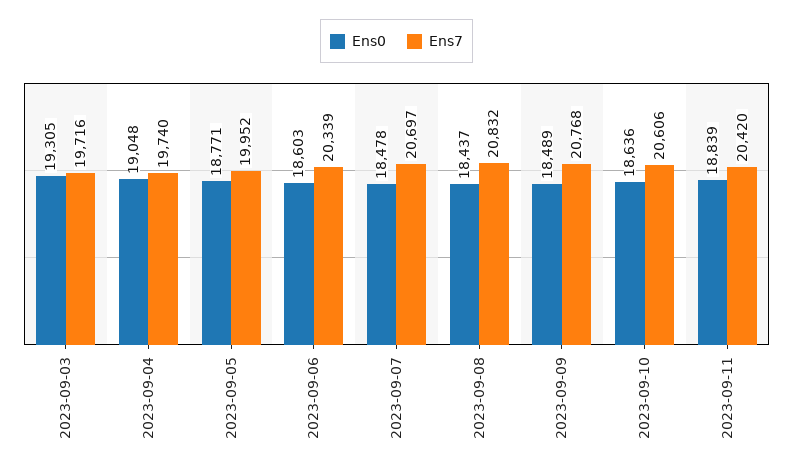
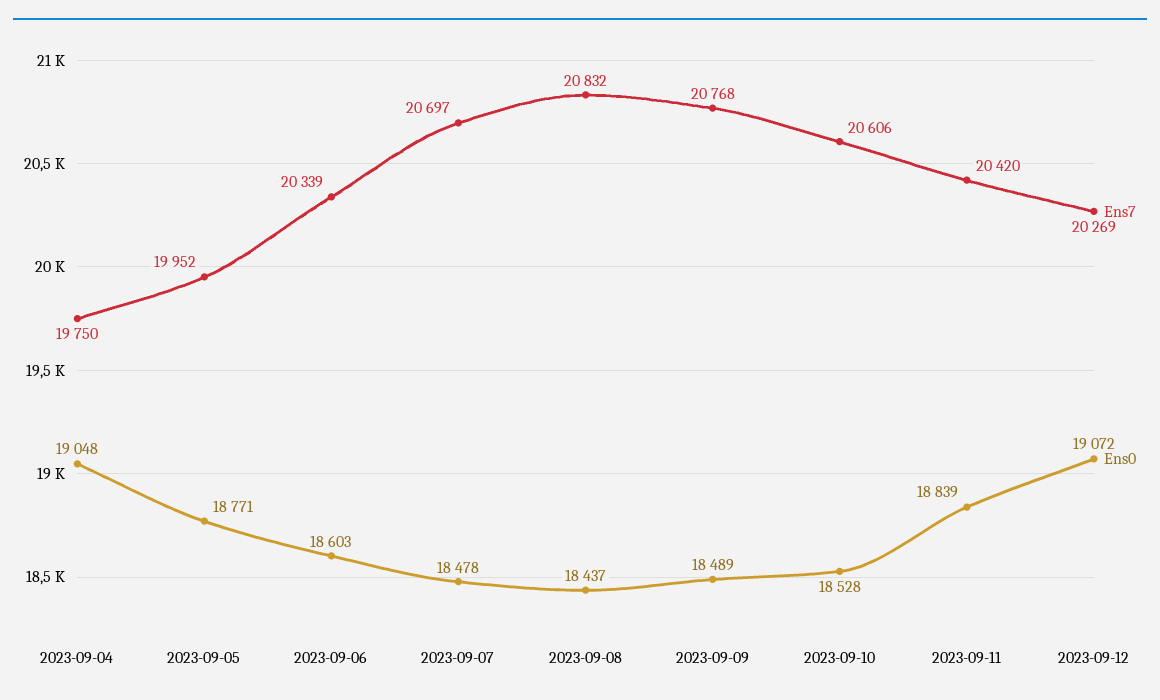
Ens0, 2023-09-03: 19305 -> none
Ens7, 2023-09-03: 19716 -> none
Ens7, 2023-09-04: 19740 -> 19750
Ens0, 2023-09-10: 18636 -> 18528
Ens7, 2023-09-12: none -> 20269
Ens0, 2023-09-12: none -> 19072

